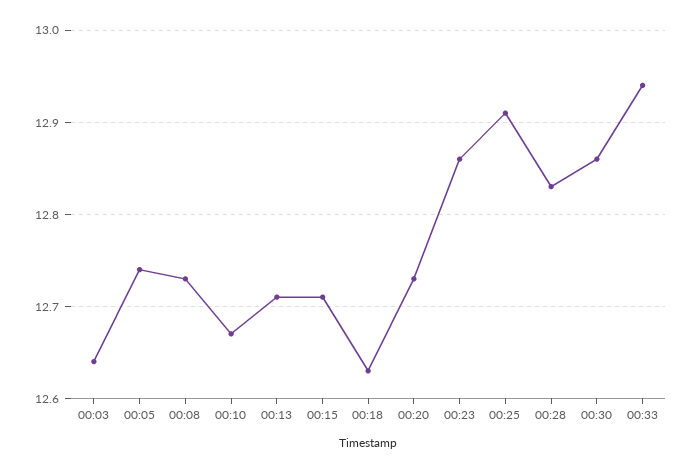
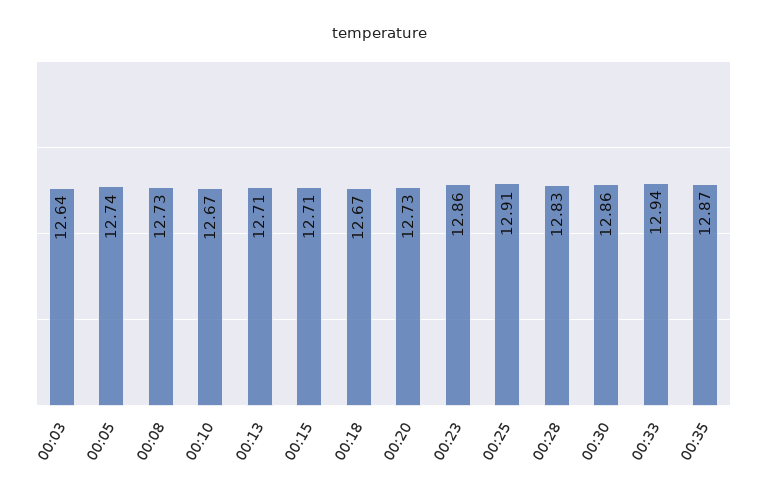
00:18: 12.63 -> 12.67
00:35: none -> 12.87

